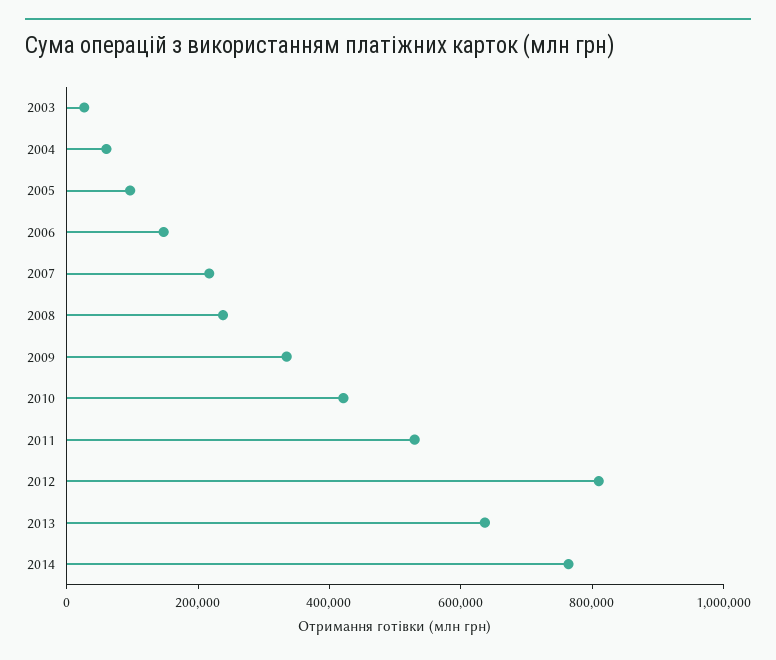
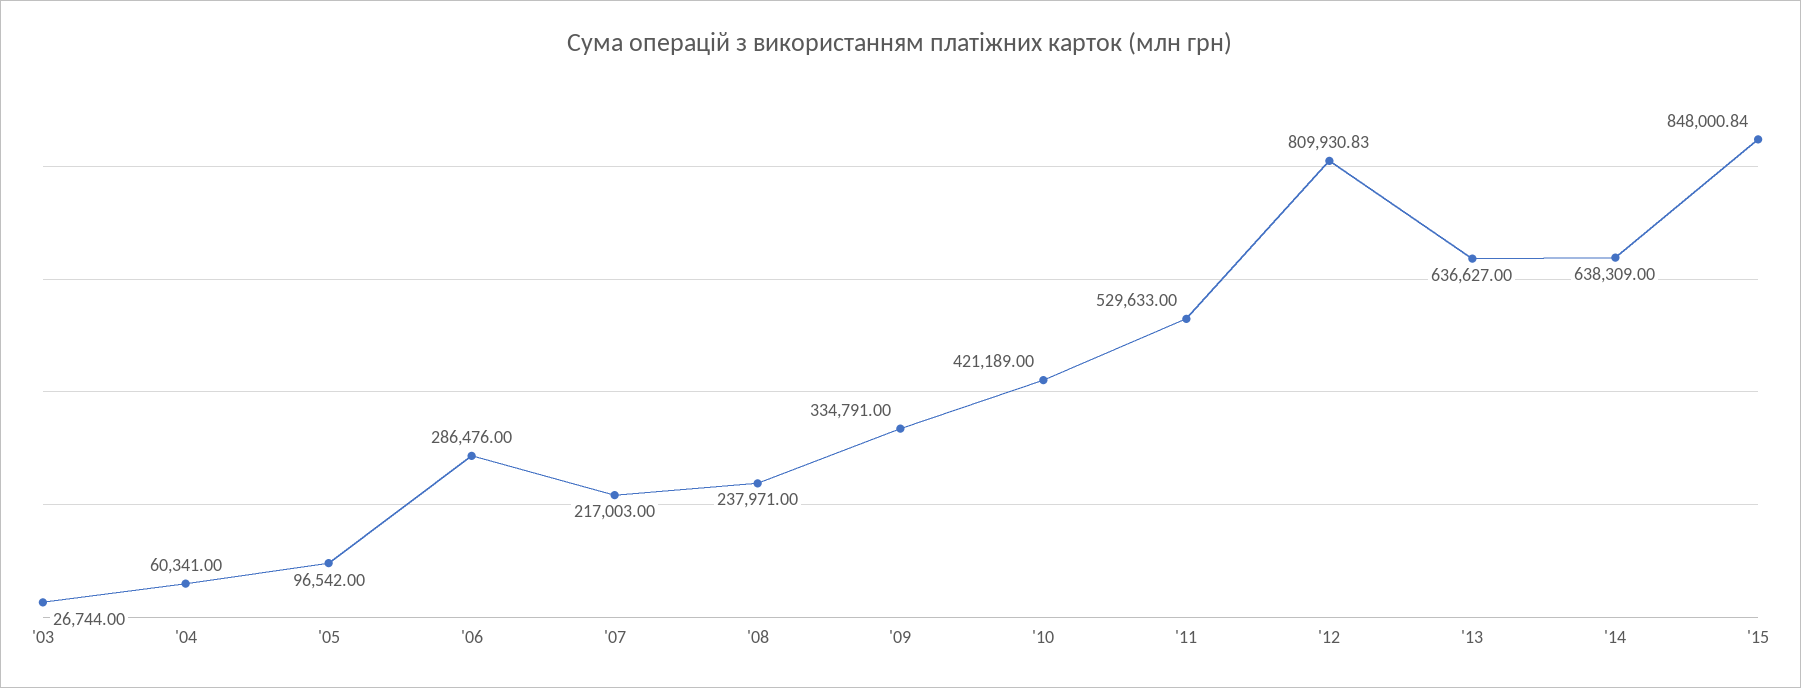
2006: 150000 -> 286476
2014: 750000 -> 638309
'15: none -> 848000.84

